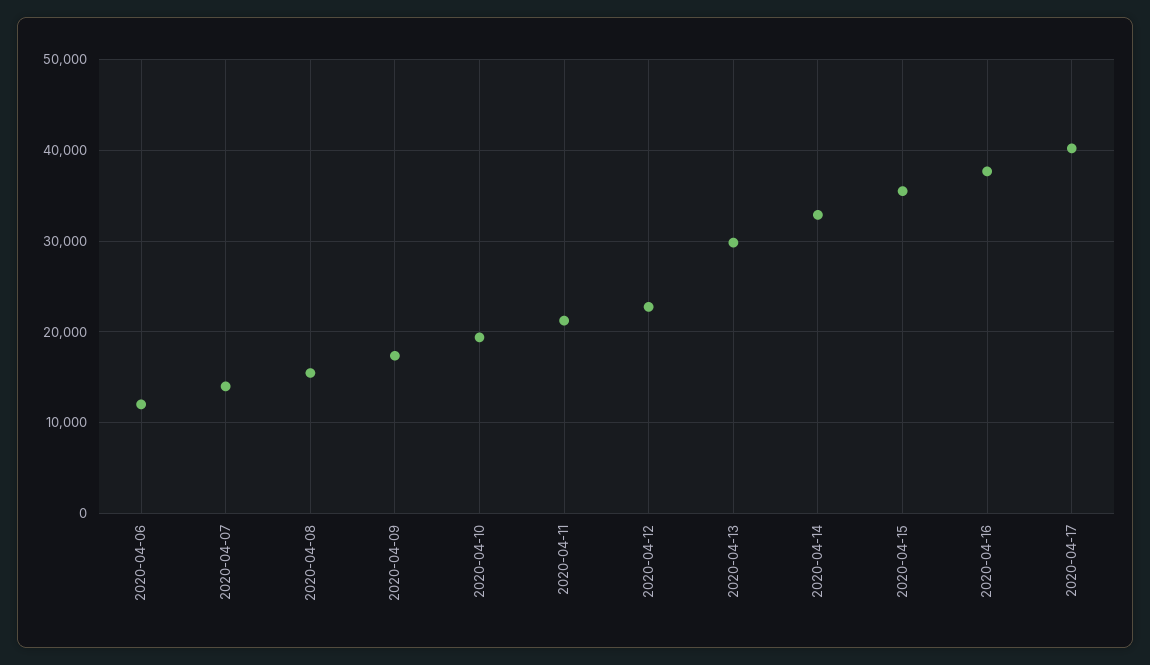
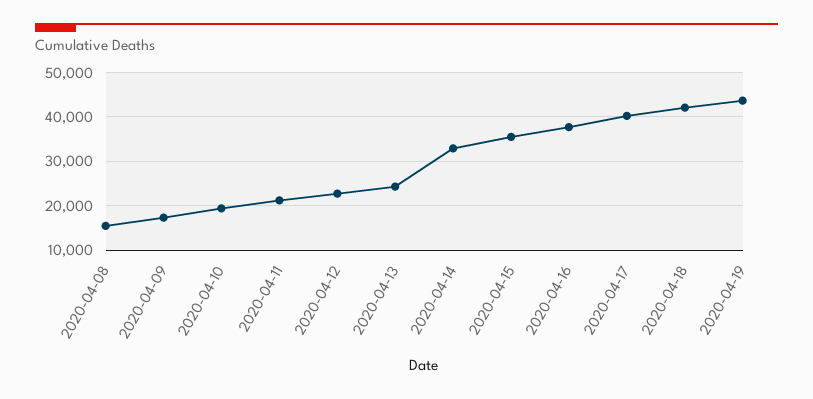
2020-04-06: 12000 -> none
2020-04-07: 14000 -> none
2020-04-13: 30000 -> 24000
2020-04-18: none -> 42000
2020-04-19: none -> 44000

